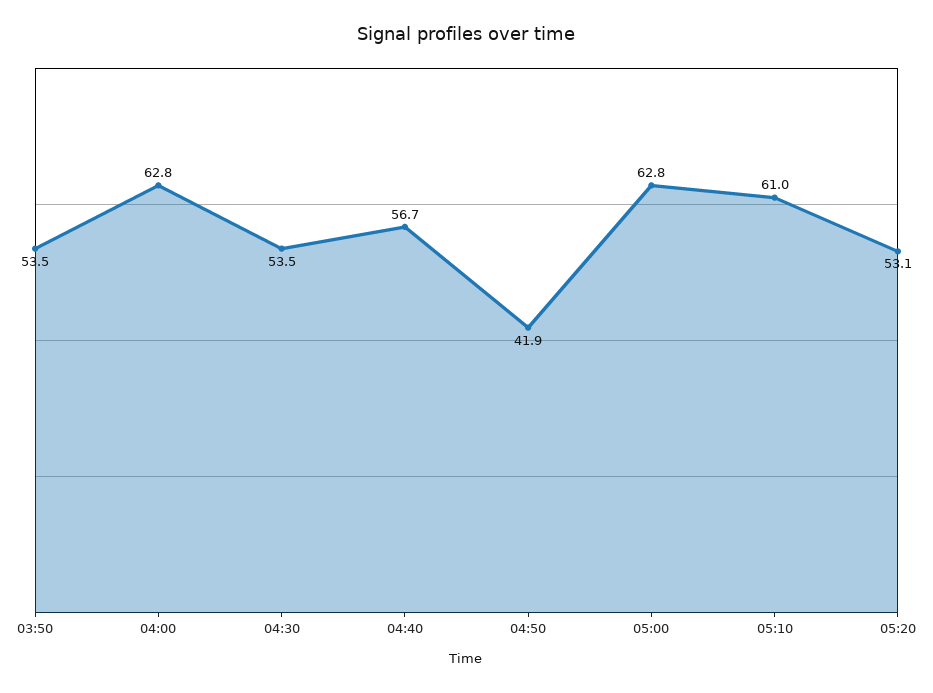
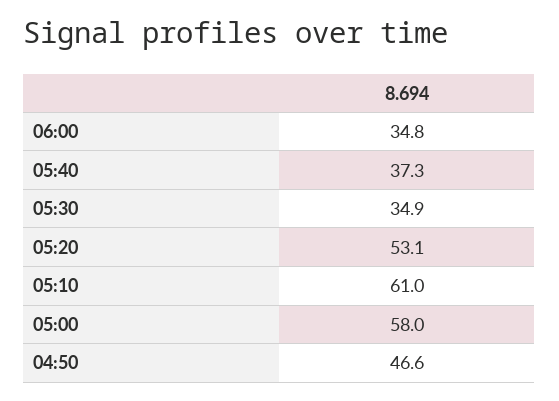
03:50: 53.5 -> none
04:00: 62.8 -> none
04:30: 53.5 -> none
04:40: 56.7 -> none
04:50: 41.9 -> 46.6
05:00: 62.8 -> 58
06:00: none -> 34.8
05:40: none -> 37.3
05:30: none -> 34.9

